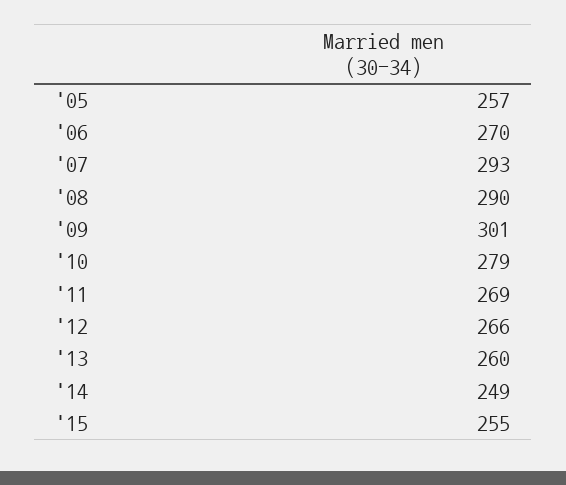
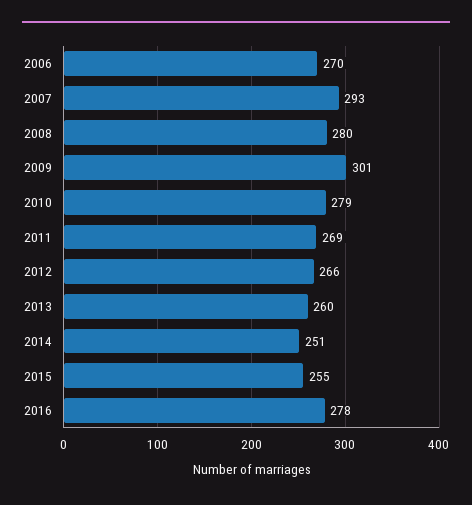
'05: 257 -> none
'08: 290 -> 280
'14: 249 -> 251
2016: none -> 278

